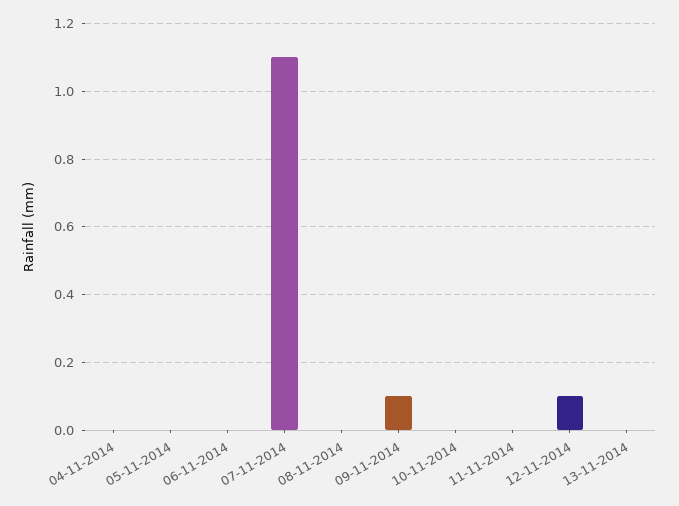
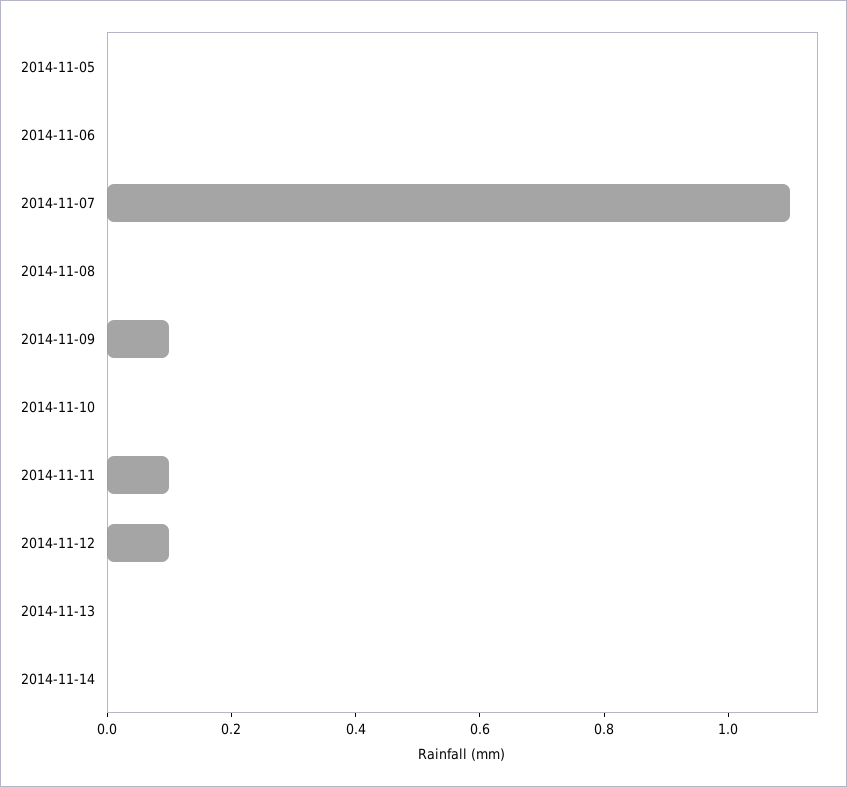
04-11-2014: 0 -> none
11-11-2014: 0 -> 0.1
2014-11-14: none -> 0

